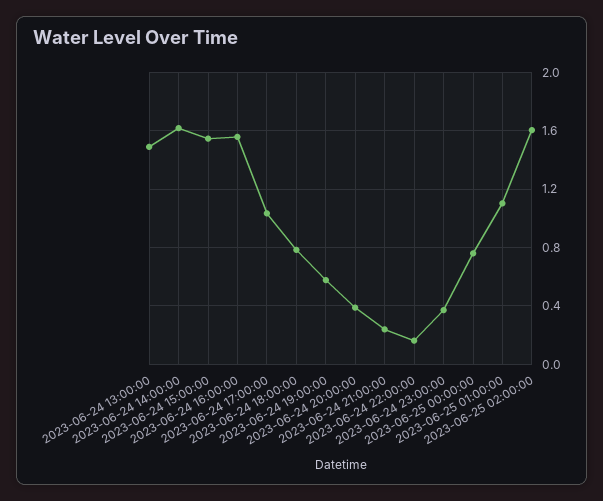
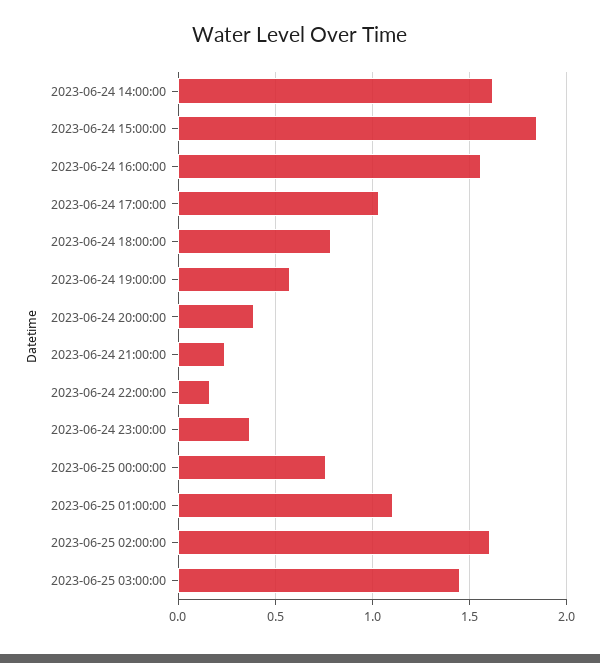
2023-06-24 13:00:00: 1.5 -> none
2023-06-24 15:00:00: 1.55 -> 1.85
2023-06-25 03:00:00: none -> 1.45

